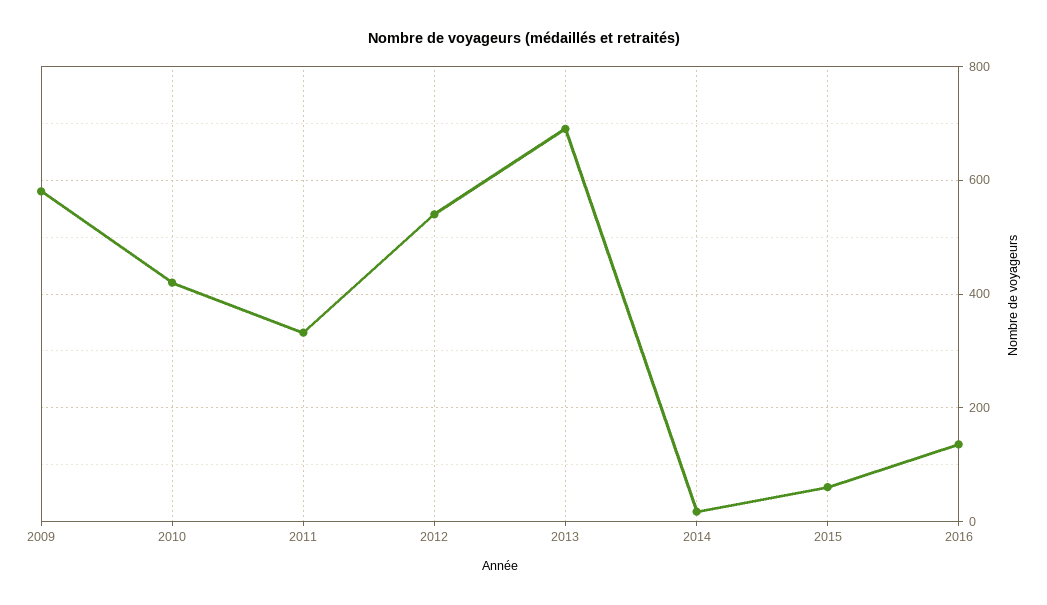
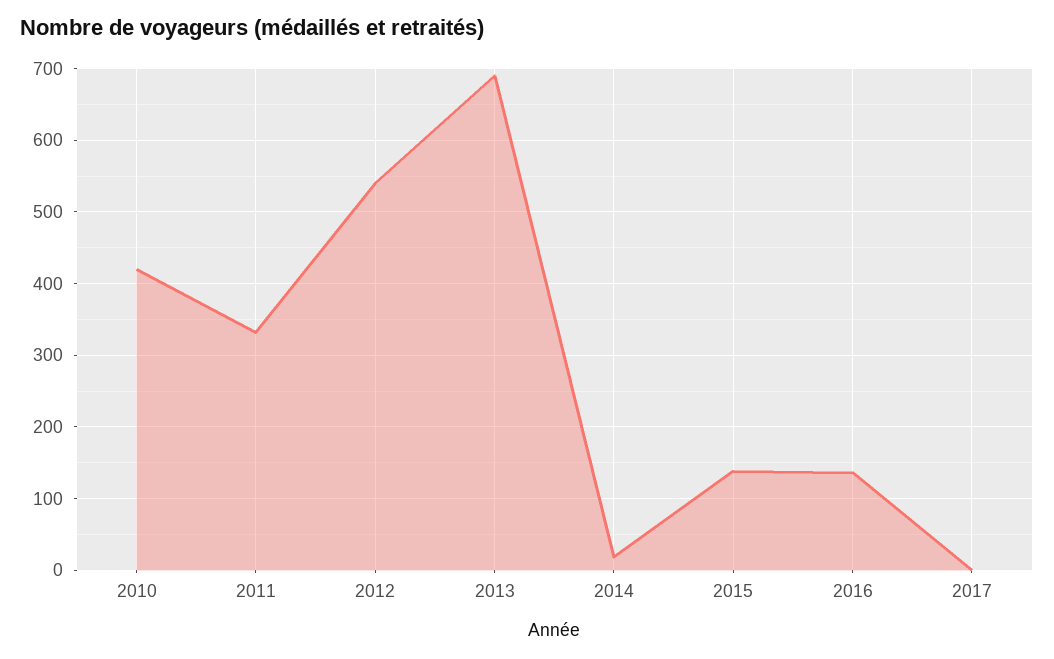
2009: 580 -> none
2015: 60 -> 140
2017: none -> 0

